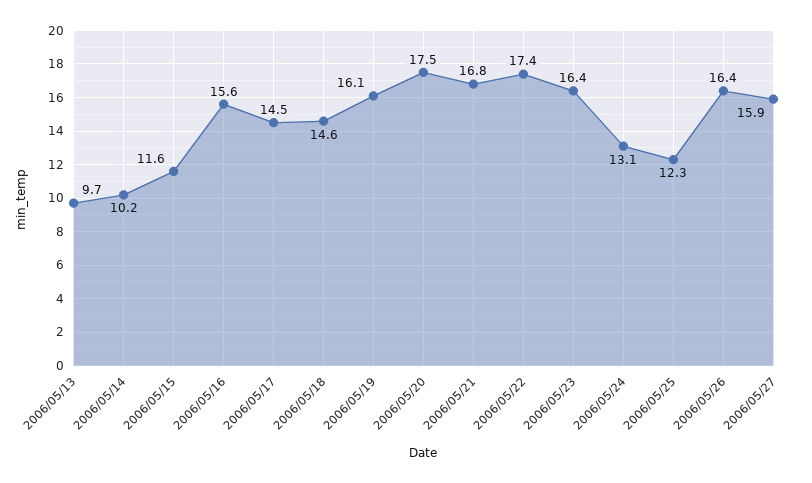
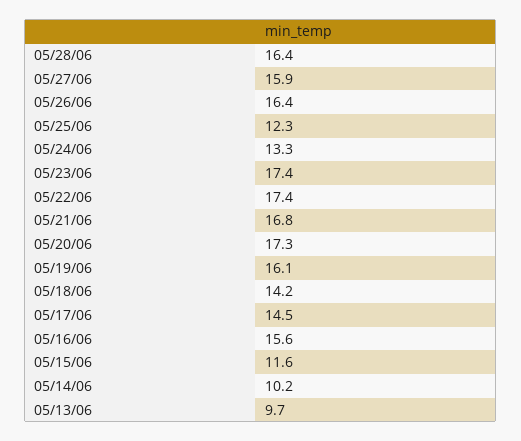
2006/05/18: 14.6 -> 14.2
2006/05/20: 17.5 -> 17.3
2006/05/23: 16.4 -> 17.4
2006/05/24: 13.1 -> 13.3
05/28/06: none -> 16.4

